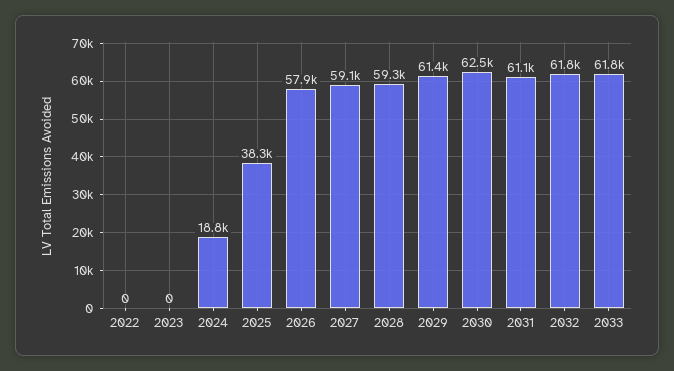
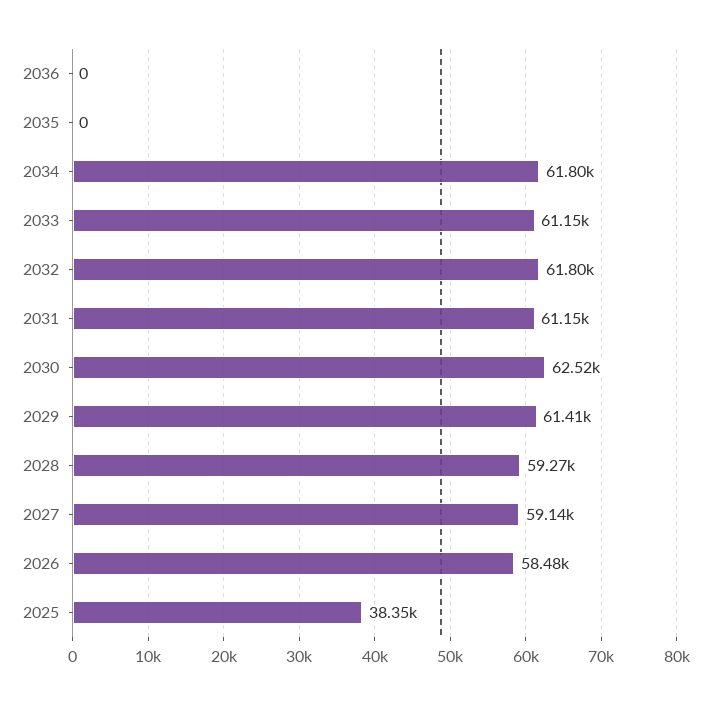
2022: 0 -> none
2023: 0 -> none
2024: 18800 -> none
2026: 57900 -> 58480
2033: 61800 -> 61150
2036: none -> 0
2035: none -> 0
2034: none -> 61800

